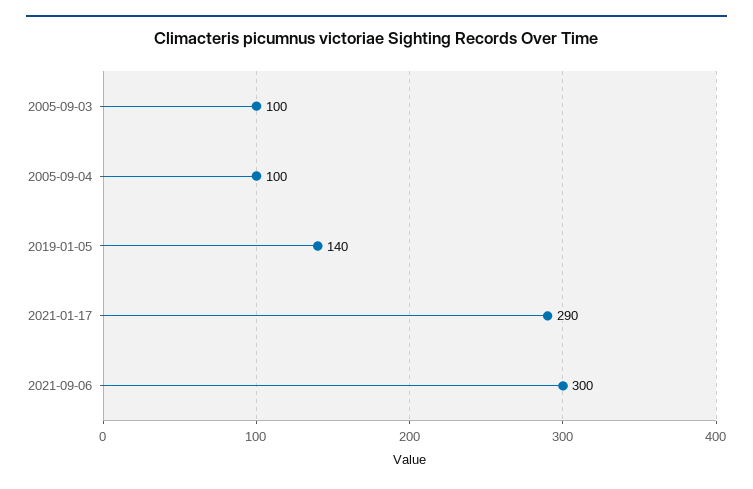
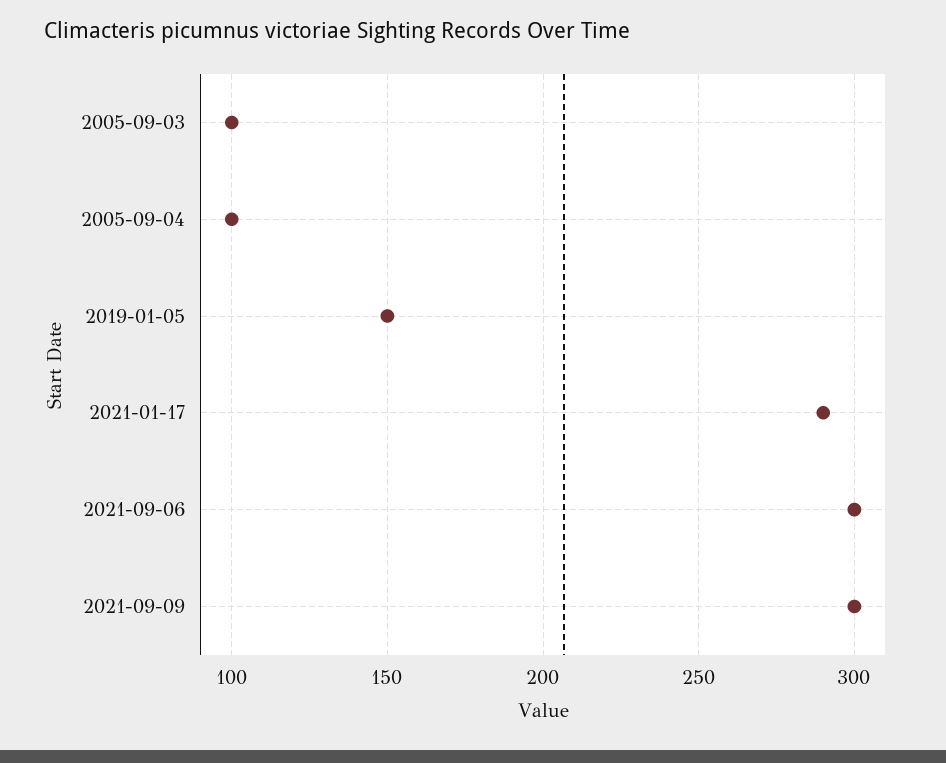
2019-01-05: 140 -> 150
2021-09-09: none -> 300

